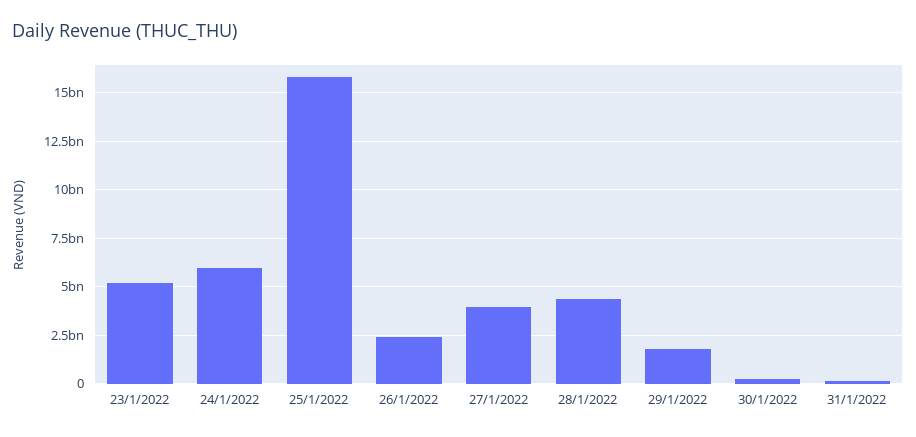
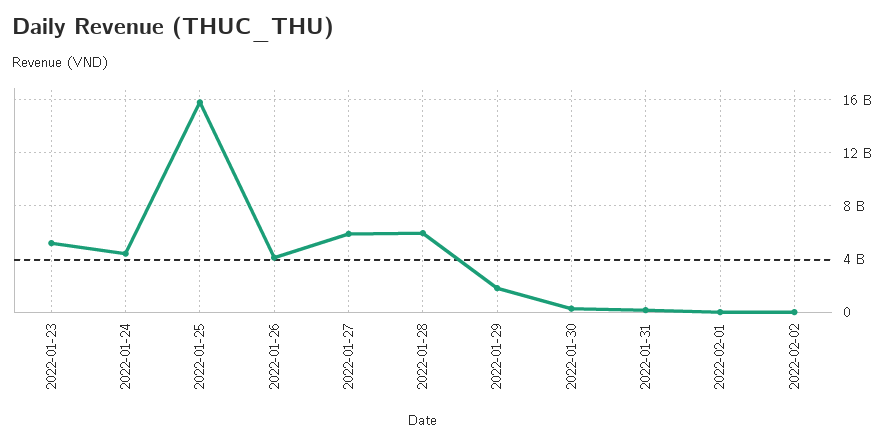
24/1/2022: 6000000000 -> 4500000000
26/1/2022: 2500000000 -> 4000000000
27/1/2022: 4000000000 -> 6000000000
28/1/2022: 4500000000 -> 6000000000
2022-02-01: none -> 0
2022-02-02: none -> 0

